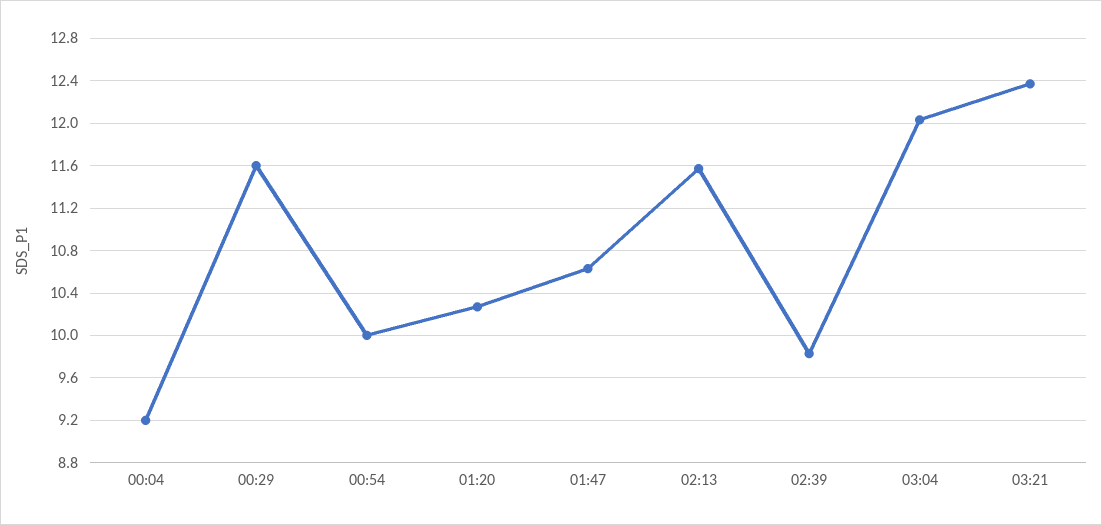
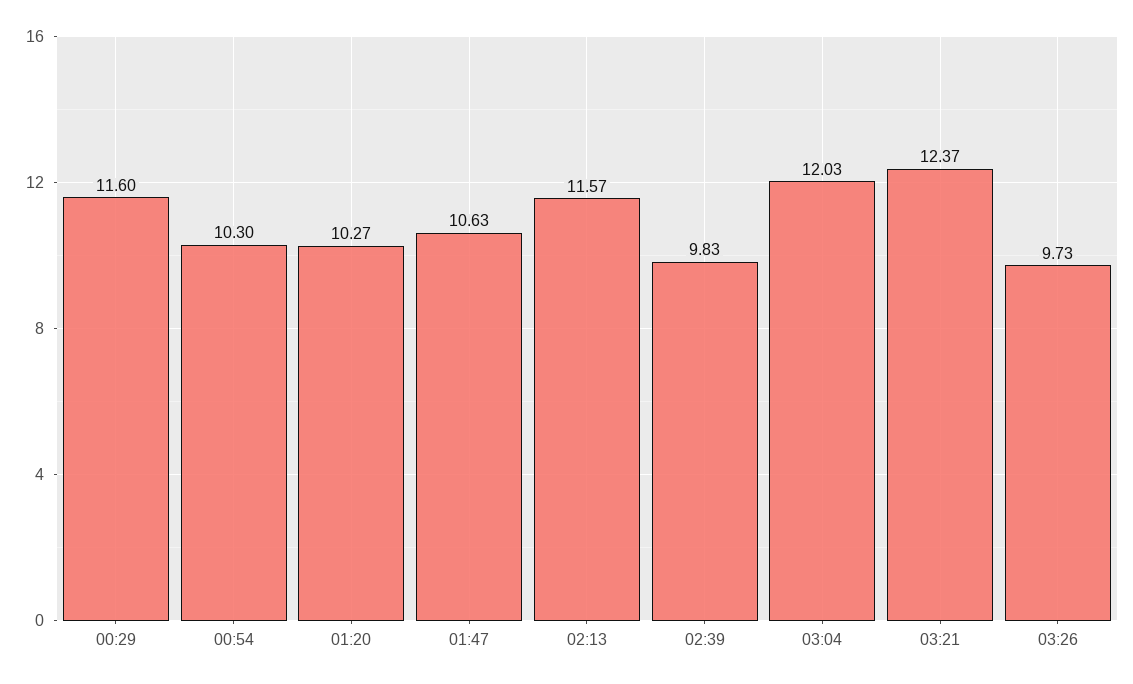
00:04: 9.2 -> none
00:54: 10 -> 10.3
03:26: none -> 9.73

